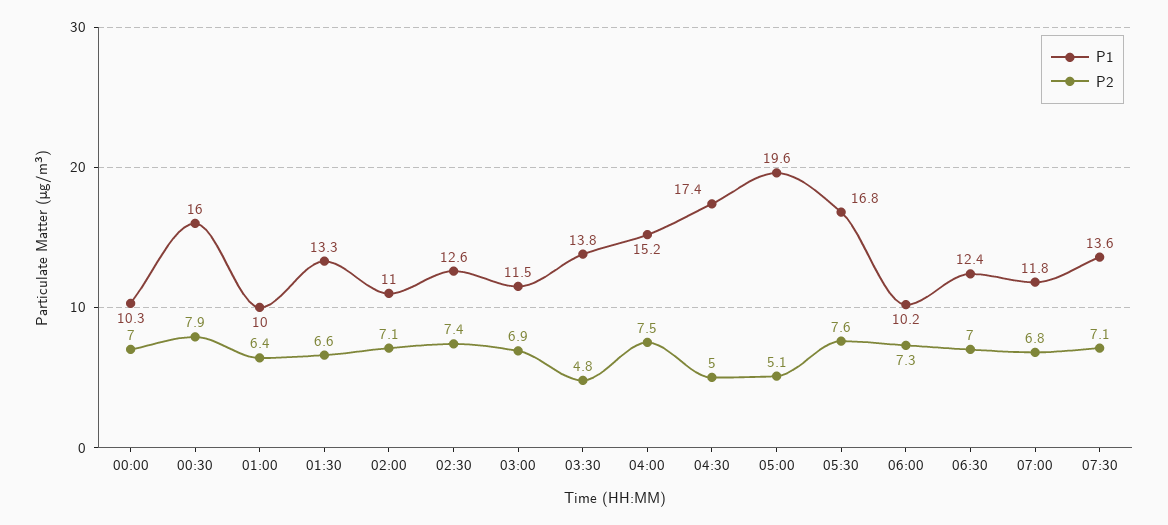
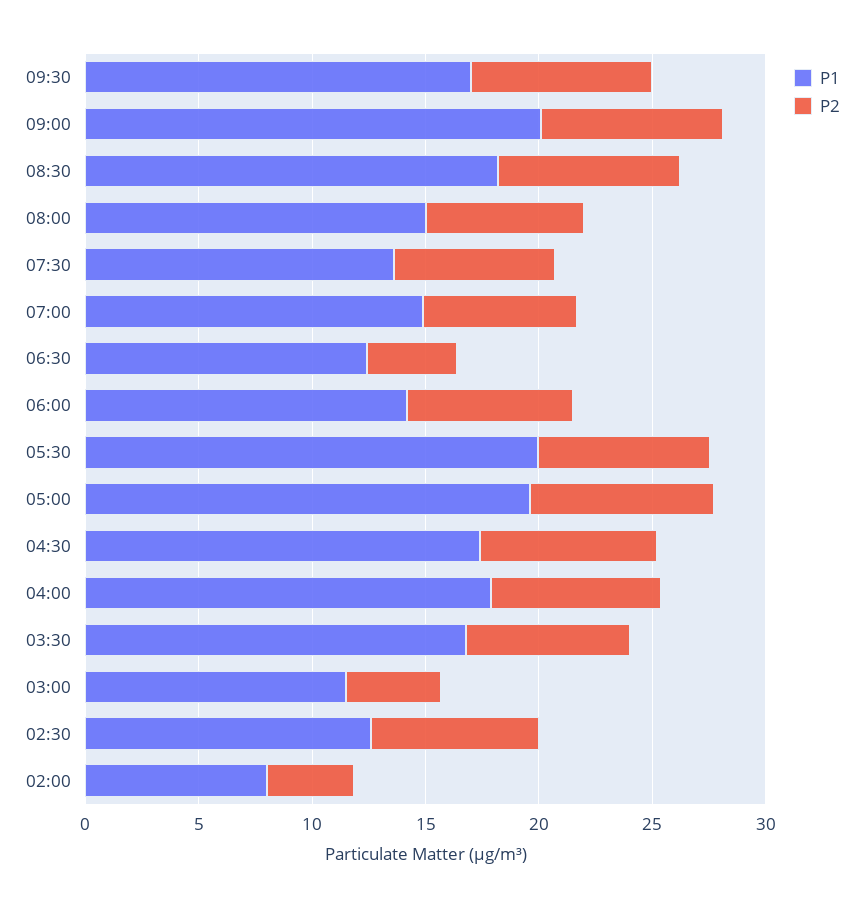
P1, 00:00: 10.3 -> none
P2, 00:00: 7 -> none
P1, 00:30: 16 -> none
P2, 00:30: 7.9 -> none
P1, 01:00: 10 -> none
P2, 01:00: 6.4 -> none
P1, 01:30: 13.3 -> none
P2, 01:30: 6.6 -> none
P1, 02:00: 11 -> 8
P2, 02:00: 7.1 -> 4
P2, 03:00: 6.9 -> 4
P1, 03:30: 13.8 -> 17
P2, 03:30: 4.8 -> 7
P1, 04:00: 15.2 -> 18
P2, 04:30: 5 -> 8
P2, 05:00: 5.1 -> 8
P1, 05:30: 16.8 -> 20
P1, 06:00: 10.2 -> 14
P2, 06:30: 7 -> 4
P1, 07:00: 11.8 -> 15
P1, 09:30: none -> 17
P2, 09:30: none -> 8
P1, 09:00: none -> 20
P2, 09:00: none -> 8
P1, 08:30: none -> 18
P2, 08:30: none -> 8
P1, 08:00: none -> 15
P2, 08:00: none -> 7

